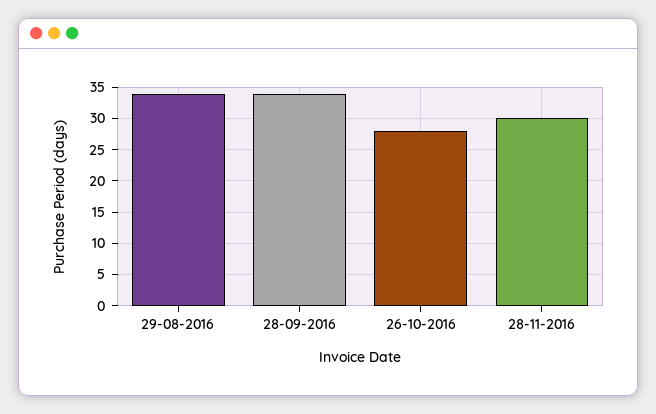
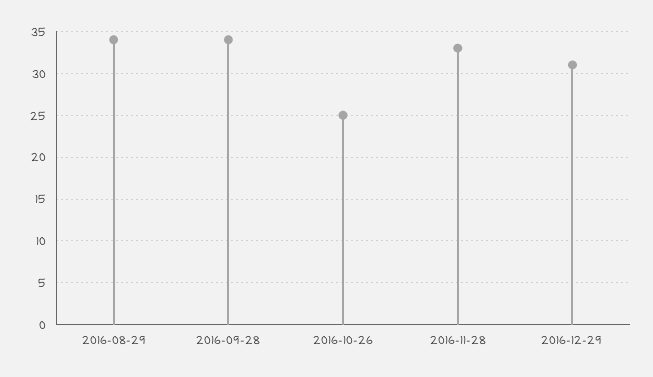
26-10-2016: 28 -> 25
28-11-2016: 30 -> 33
2016-12-29: none -> 31

